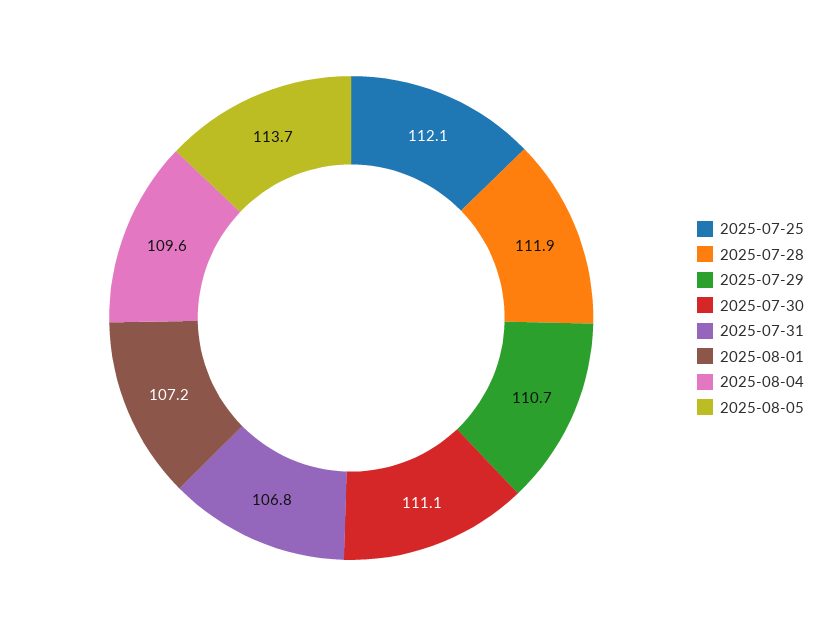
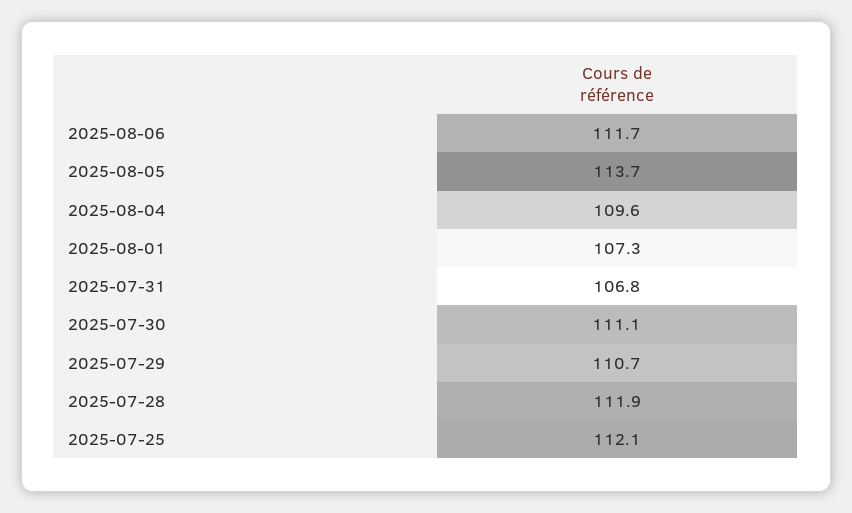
2025-08-01: 107.2 -> 107.3
2025-08-06: none -> 111.7

